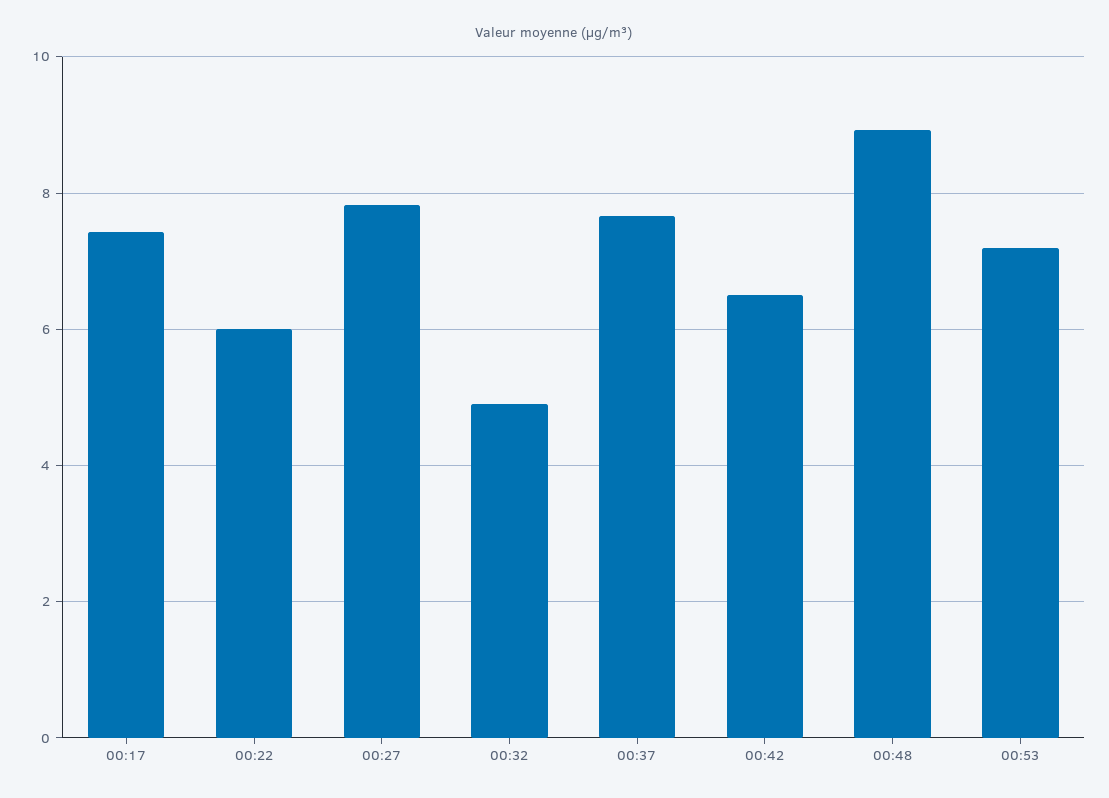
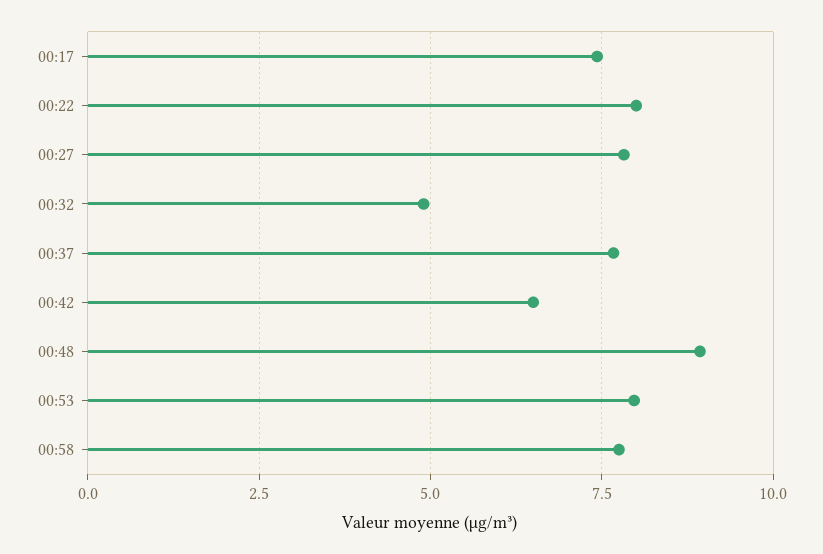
00:22: 6 -> 8
00:53: 7.2 -> 8
00:58: none -> 7.75

